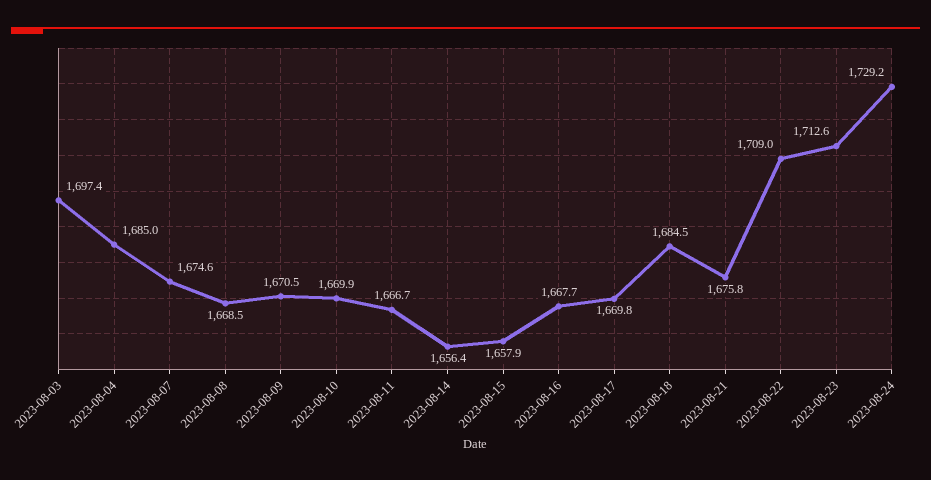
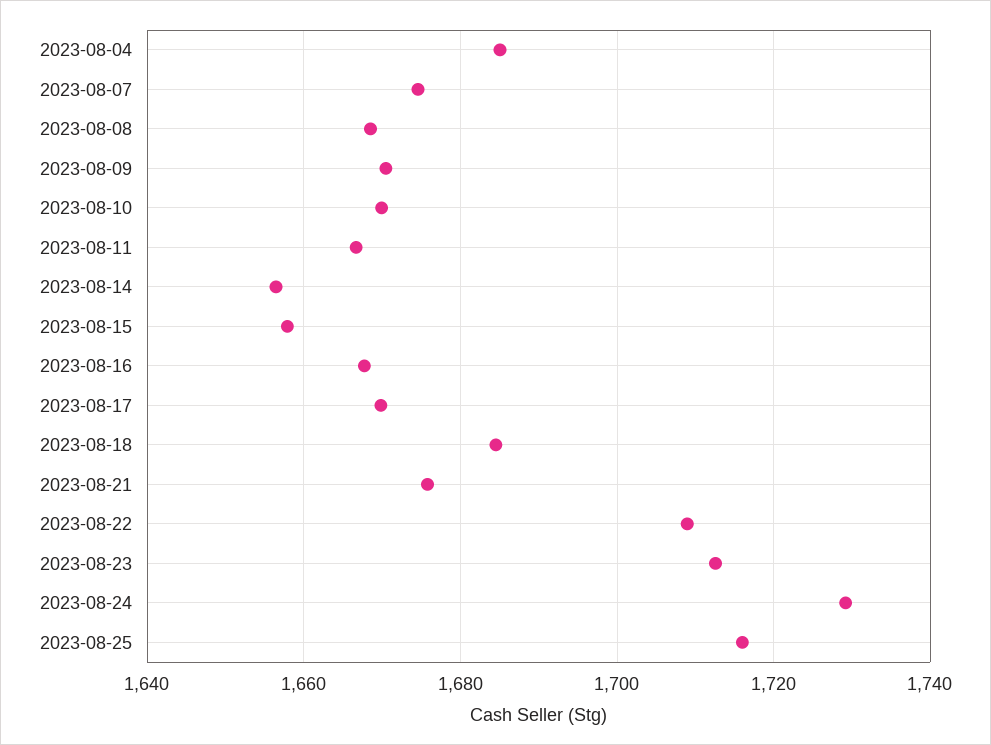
2023-08-03: 1697.4 -> none
2023-08-25: none -> 1716

